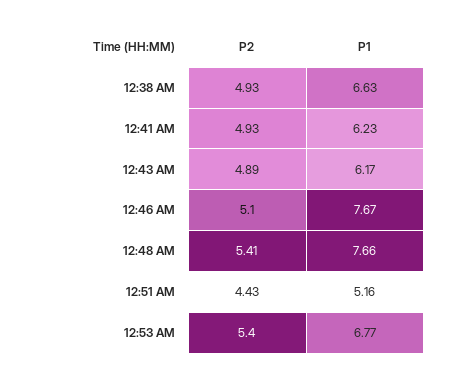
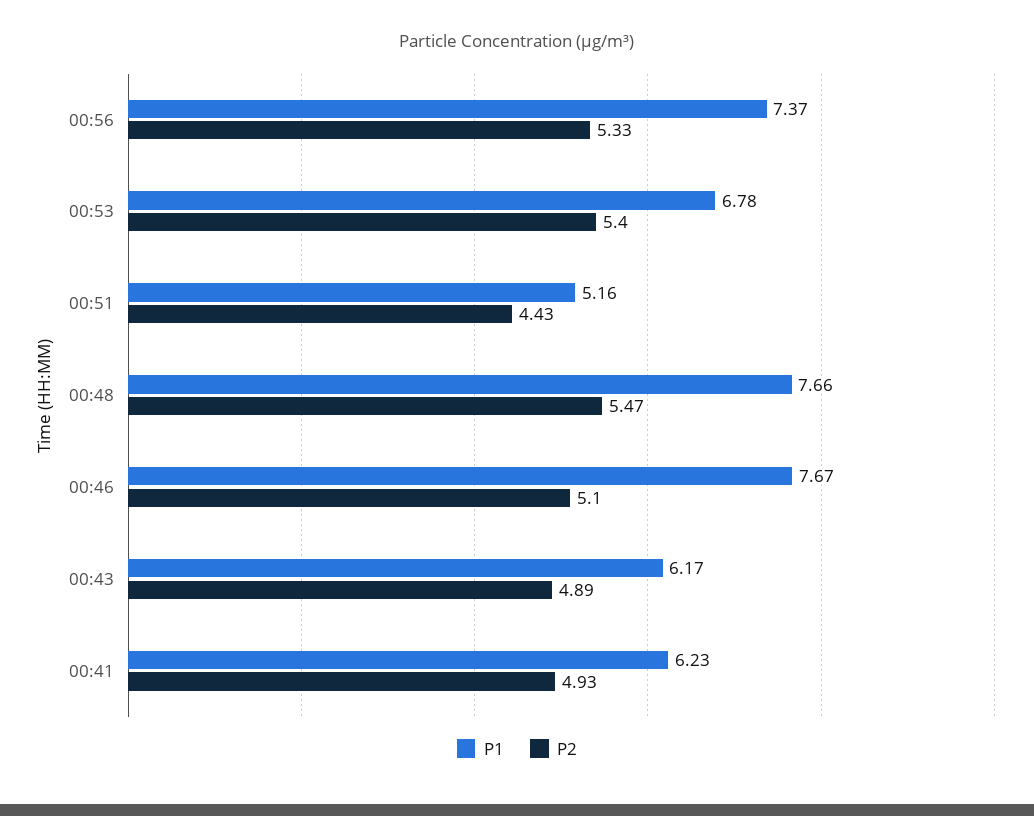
P2, 12:38 AM: 4.93 -> none
P1, 12:38 AM: 6.63 -> none
P2, 12:48 AM: 5.41 -> 5.47
P1, 12:53 AM: 6.77 -> 6.78
P1, 00:56: none -> 7.37
P2, 00:56: none -> 5.33

